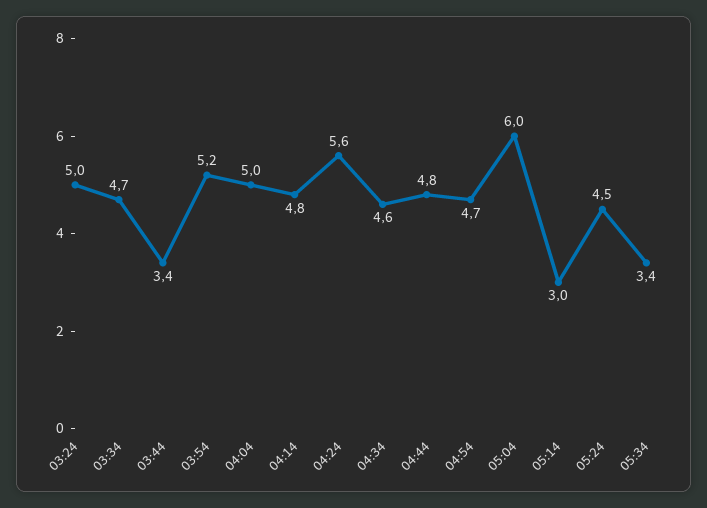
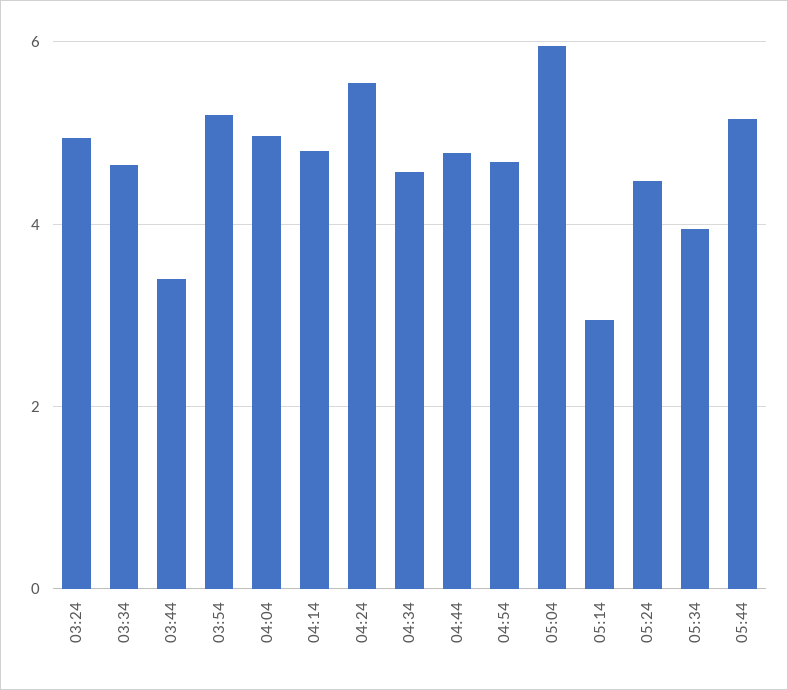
05:34: 3.4 -> 4
05:44: none -> 5.2

